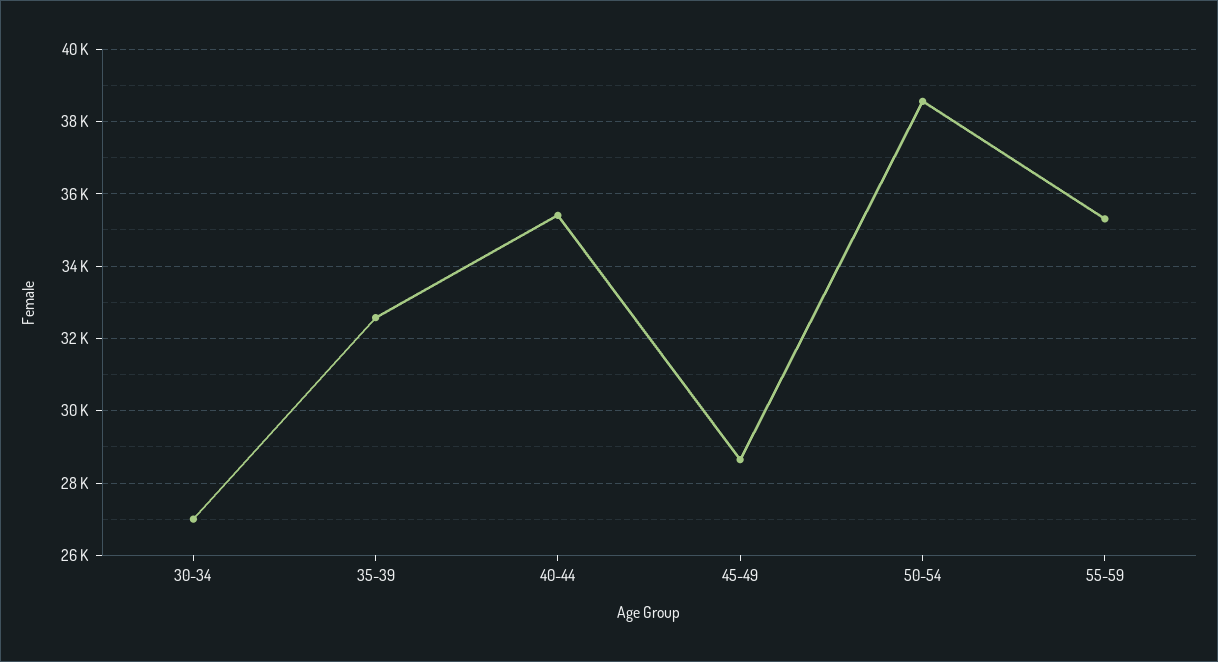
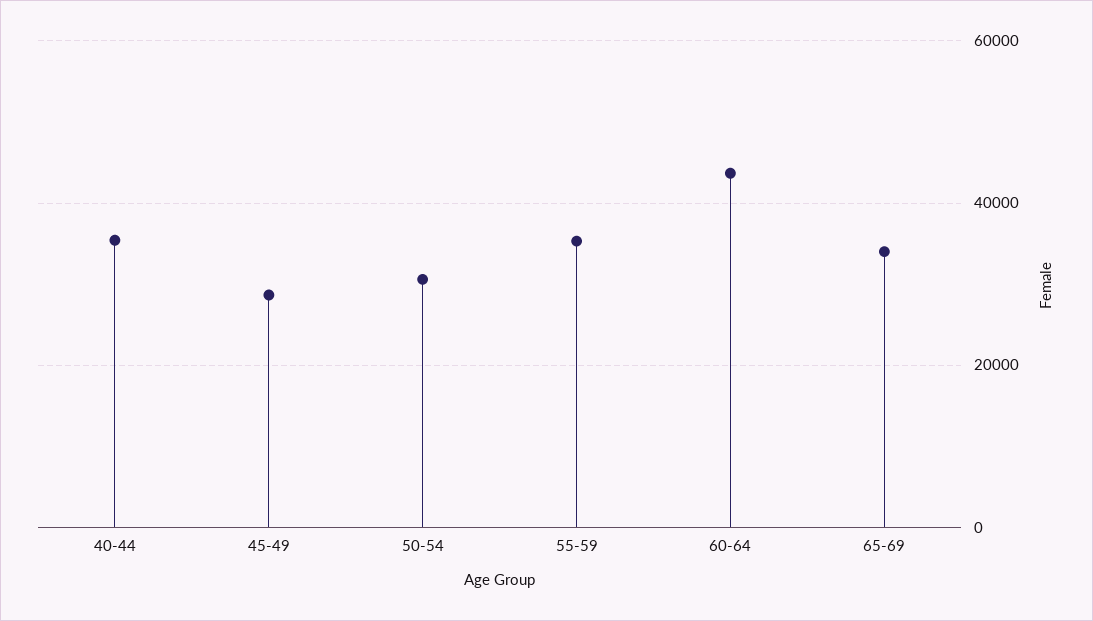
30-34: 27000 -> none
35-39: 32600 -> none
50-54: 38600 -> 30000
60-64: none -> 44000
65-69: none -> 34000

